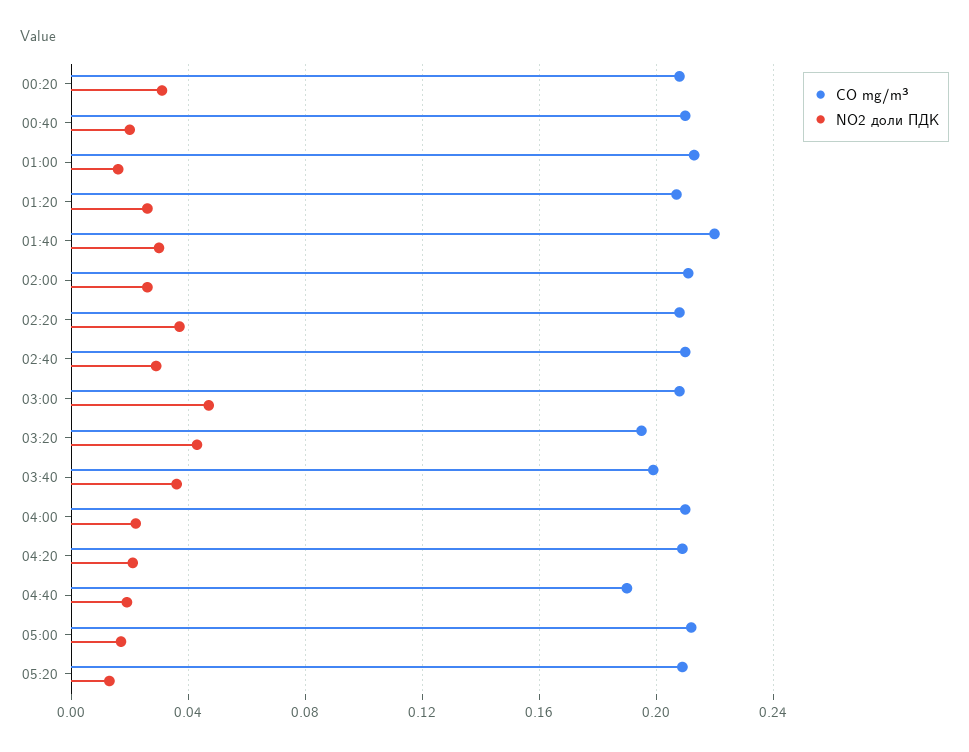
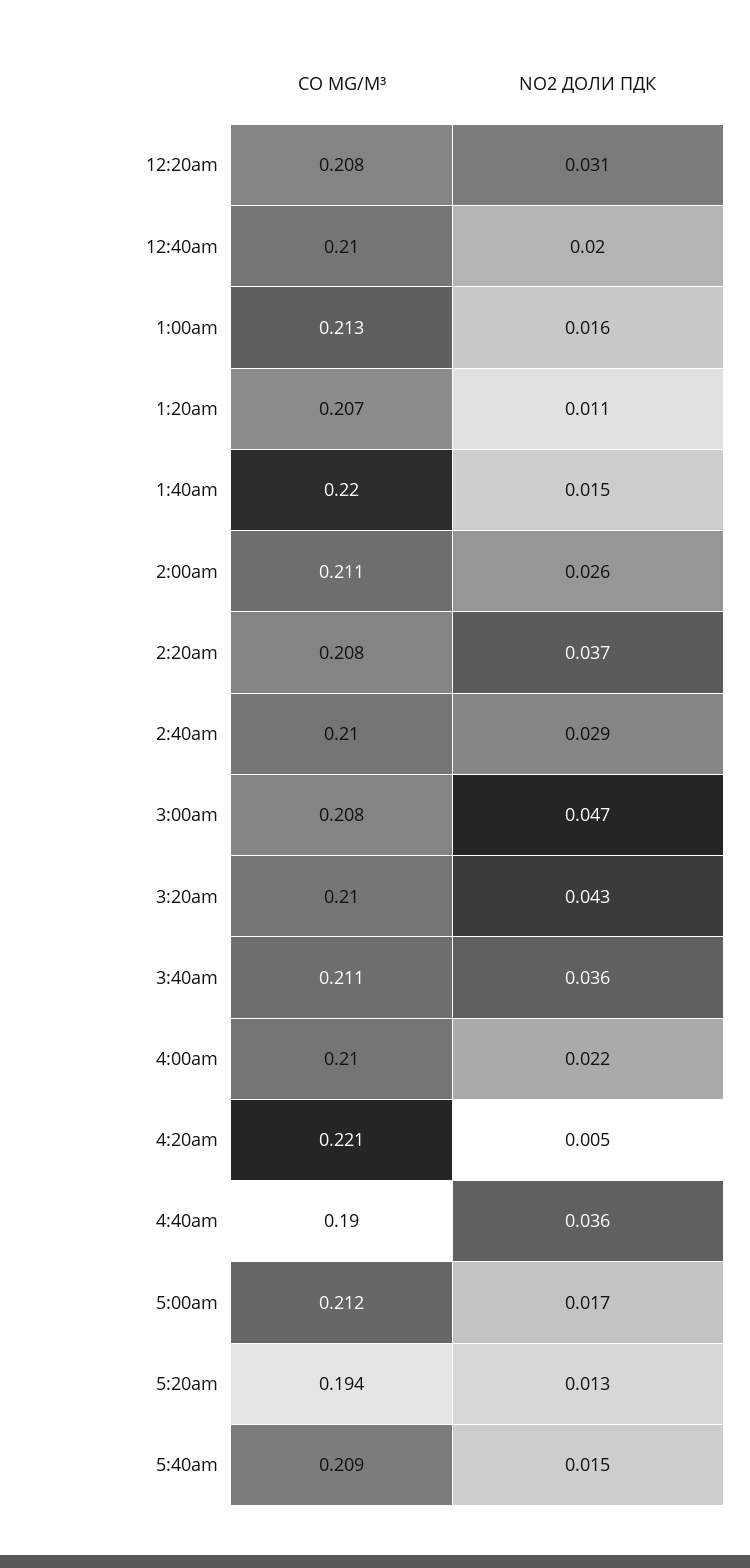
NO2 доли ПДК, 01:20: 0.025 -> 0.011
NO2 доли ПДК, 01:40: 0.03 -> 0.015
CO mg/m³, 03:20: 0.195 -> 0.21
CO mg/m³, 03:40: 0.2 -> 0.211
CO mg/m³, 04:20: 0.21 -> 0.221
NO2 доли ПДК, 04:20: 0.02 -> 0.005
NO2 доли ПДК, 04:40: 0.02 -> 0.036
CO mg/m³, 05:20: 0.21 -> 0.194
CO mg/m³, 5:40am: none -> 0.209
NO2 доли ПДК, 5:40am: none -> 0.015

